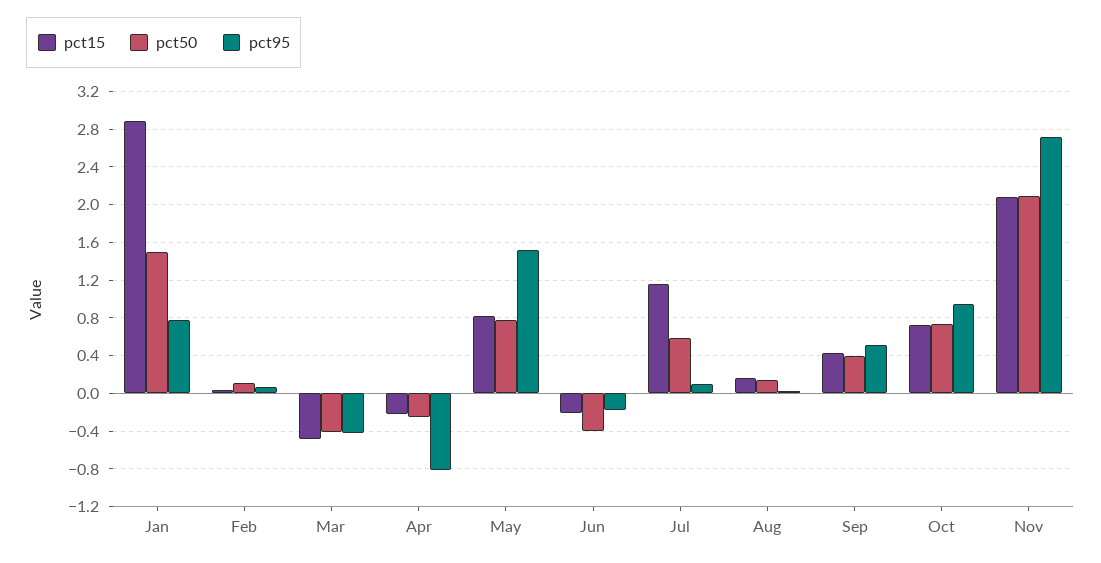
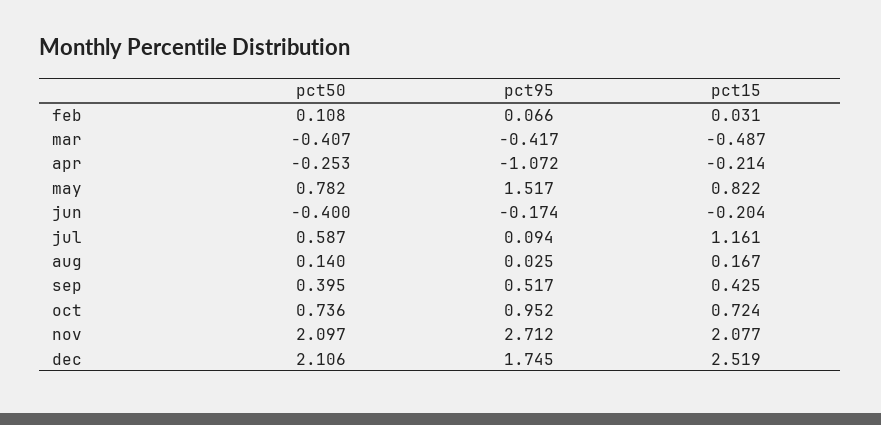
pct15, Jan: 2.9 -> none
pct50, Jan: 1.5 -> none
pct95, Jan: 0.8 -> none
pct95, Apr: -0.8 -> -1.072
pct50, dec: none -> 2.106
pct95, dec: none -> 1.745
pct15, dec: none -> 2.519

